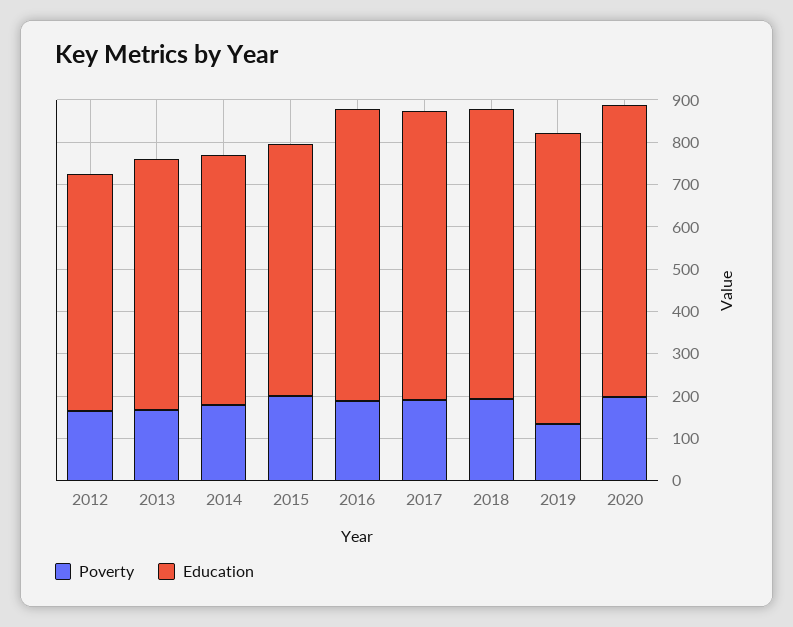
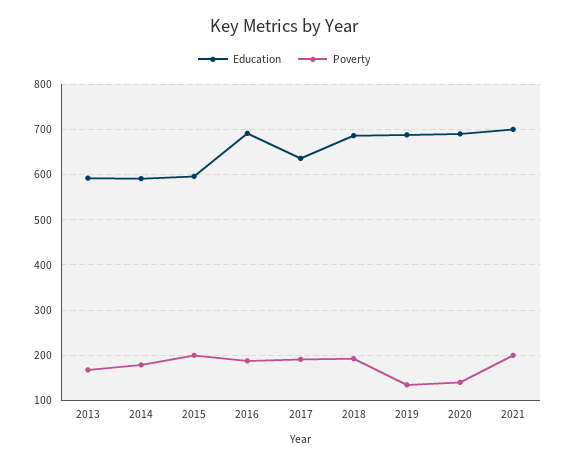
Poverty, 2012: 160 -> none
Education, 2012: 560 -> none
Education, 2017: 680 -> 640
Poverty, 2020: 200 -> 140
Education, 2021: none -> 700
Poverty, 2021: none -> 200

